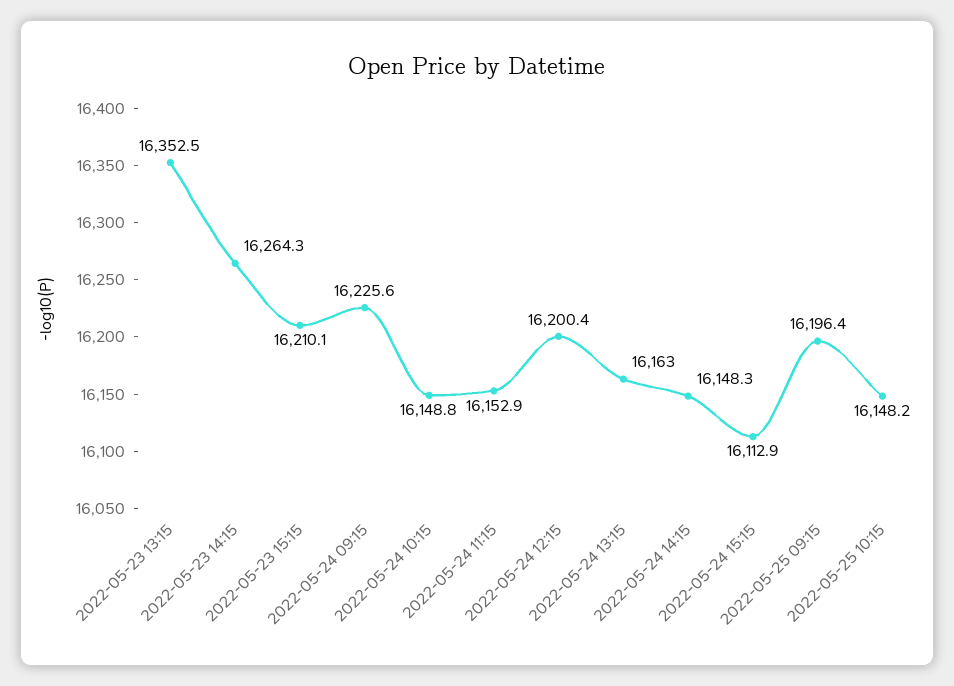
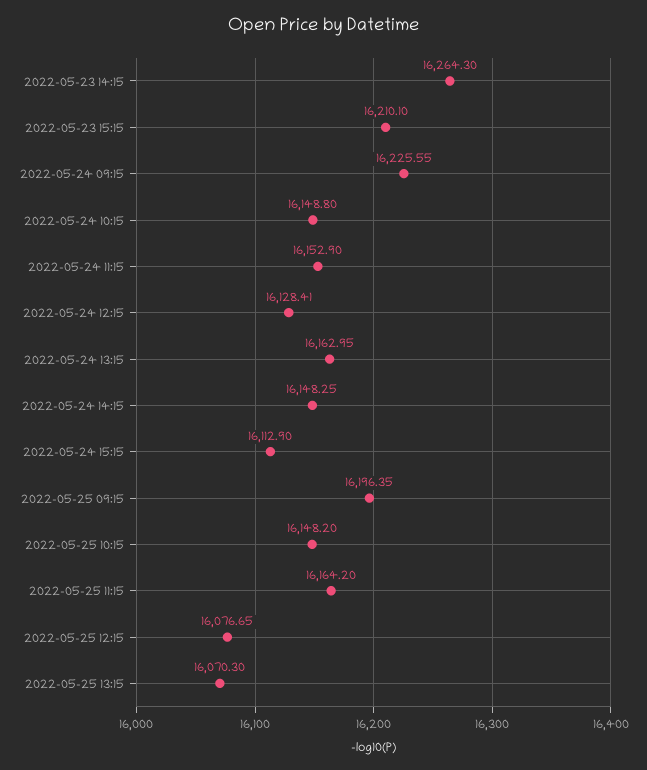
2022-05-23 13:15: 16352.5 -> none
2022-05-24 12:15: 16200.4 -> 16128.41
2022-05-25 11:15: none -> 16164.2
2022-05-25 12:15: none -> 16076.65
2022-05-25 13:15: none -> 16070.3

